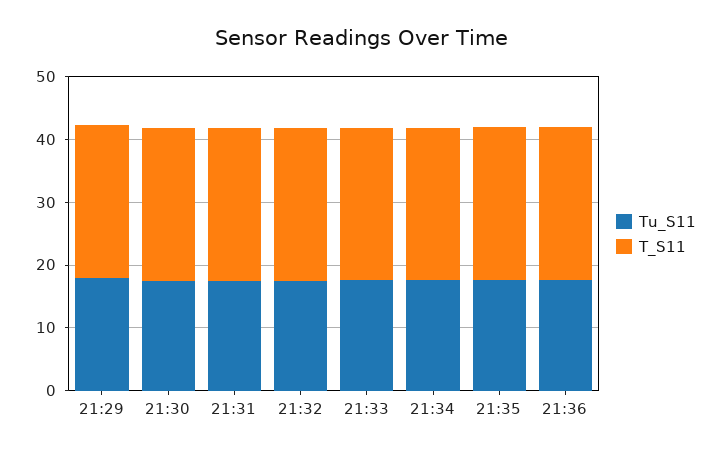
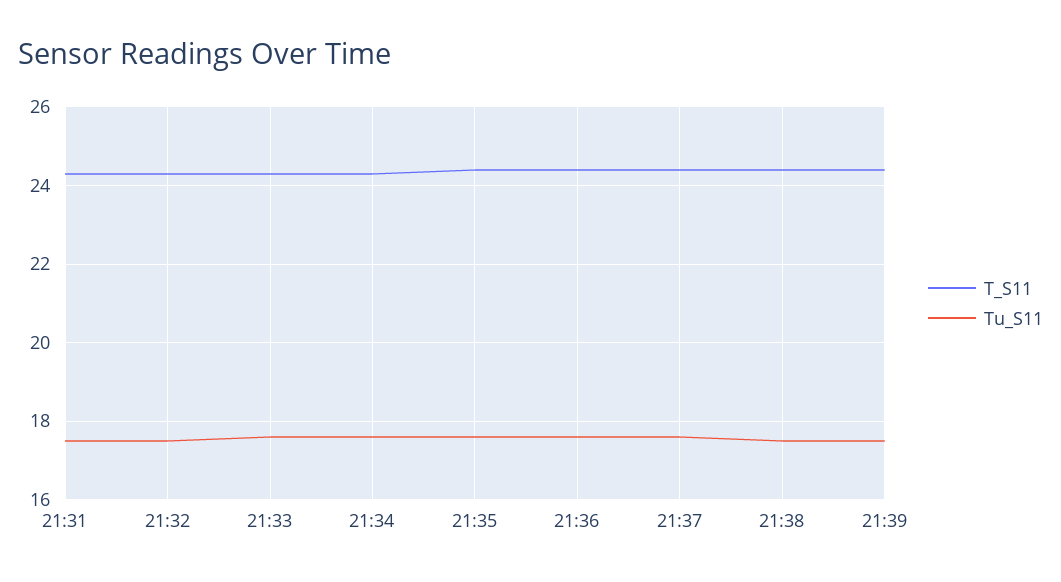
Tu_S11, 21:29: 18 -> none
T_S11, 21:29: 24 -> none
Tu_S11, 21:30: 18 -> none
T_S11, 21:30: 24 -> none
T_S11, 21:37: none -> 24.5
Tu_S11, 21:37: none -> 17.5
T_S11, 21:38: none -> 24.5
Tu_S11, 21:38: none -> 17.5
T_S11, 21:39: none -> 24.5
Tu_S11, 21:39: none -> 17.5

